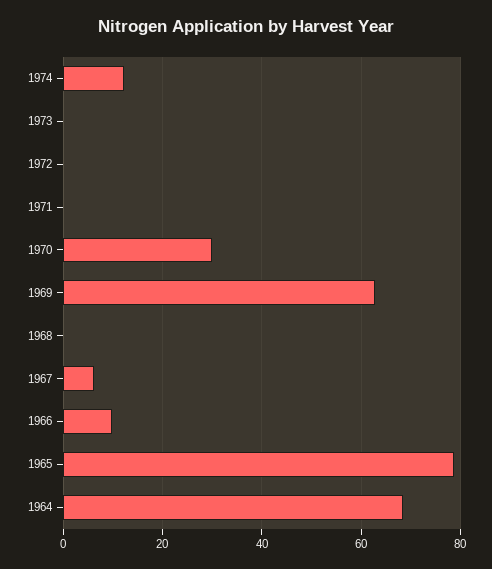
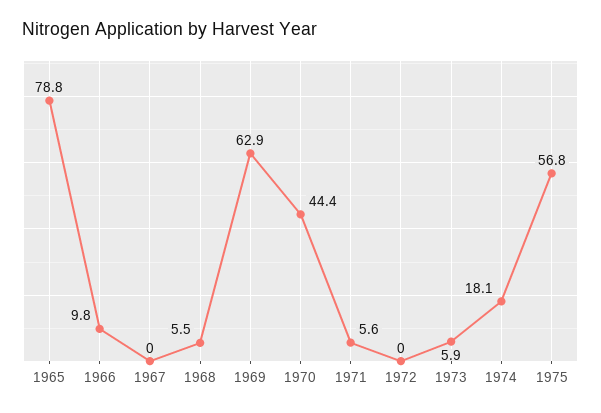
1974: 12 -> 18.1
1973: 0 -> 5.9
1971: 0 -> 5.6
1970: 30 -> 44.4
1968: 0 -> 5.5
1967: 6 -> 0
1964: 68 -> none
1975: none -> 56.8

